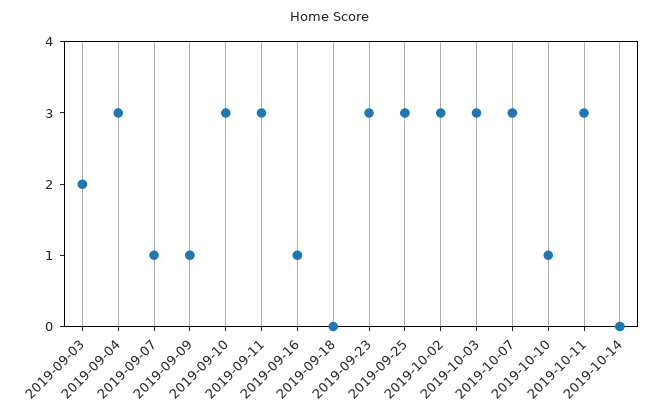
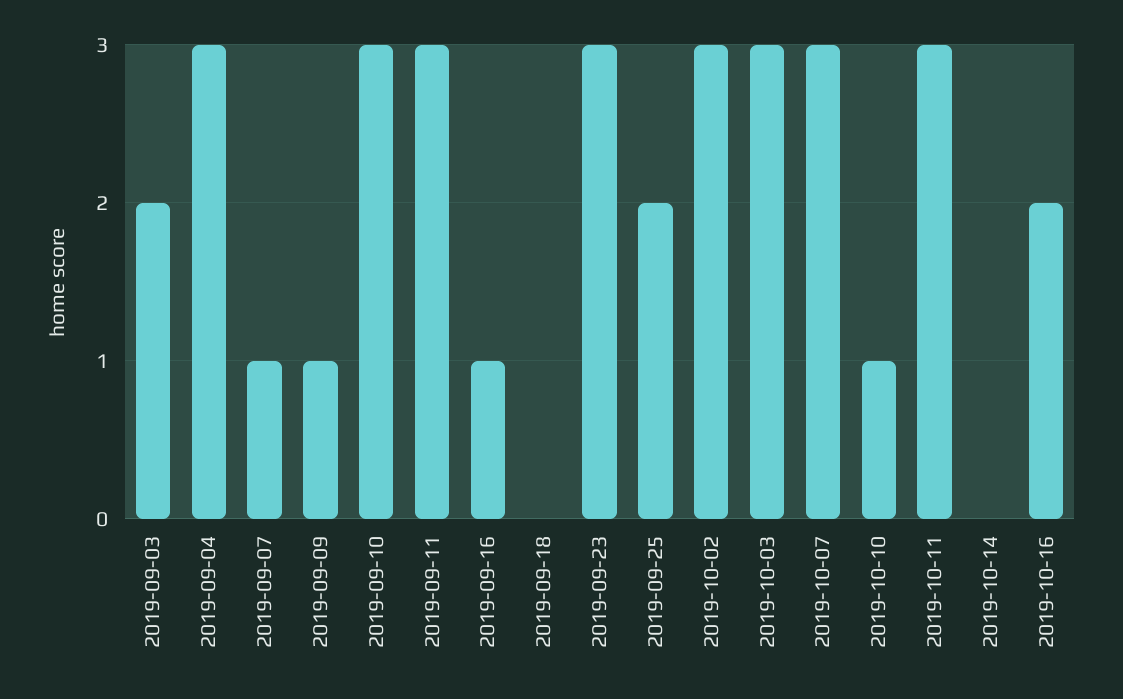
2019-09-25: 3 -> 2
2019-10-16: none -> 2

